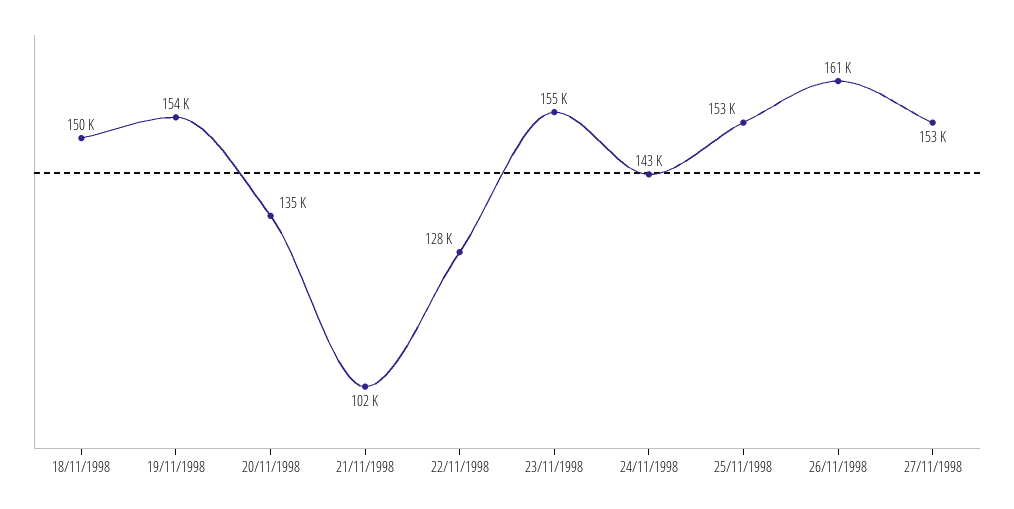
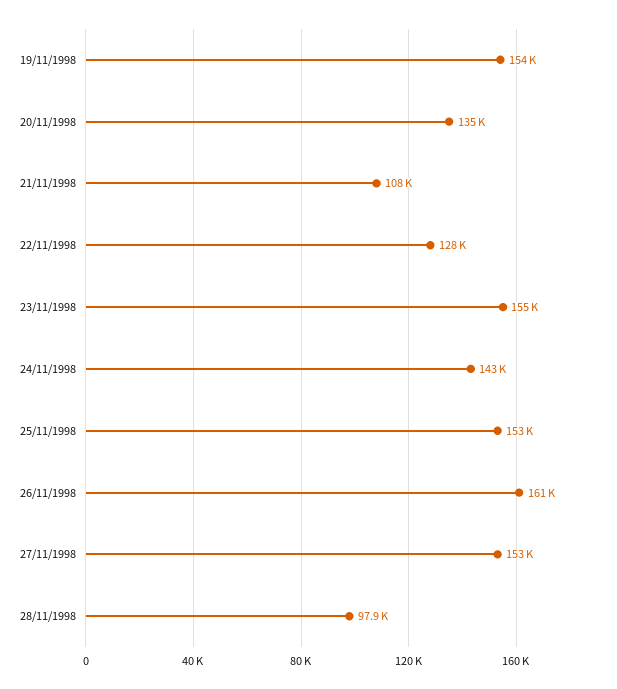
18/11/1998: 150000 -> none
21/11/1998: 102000 -> 108000
28/11/1998: none -> 97900

